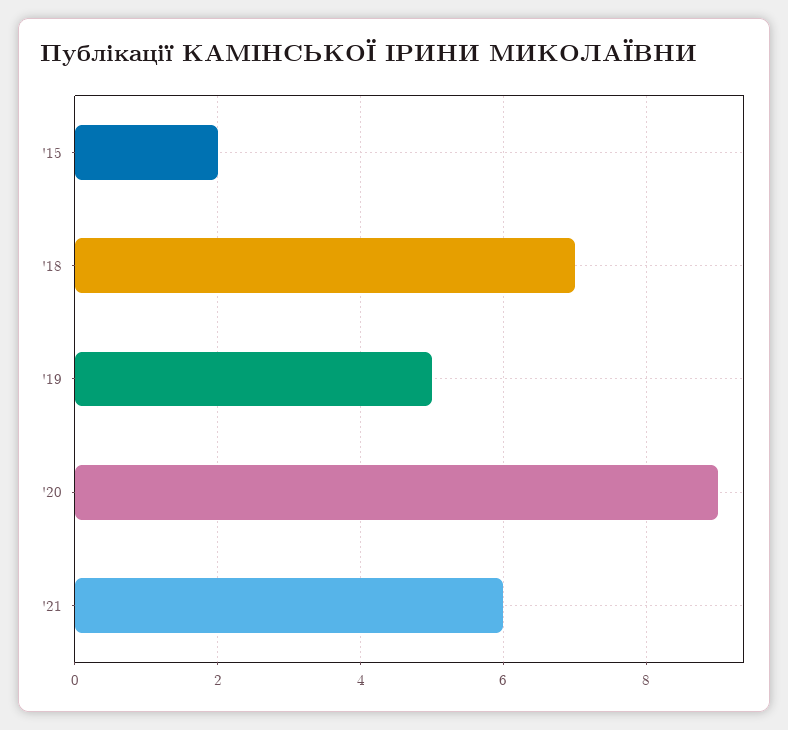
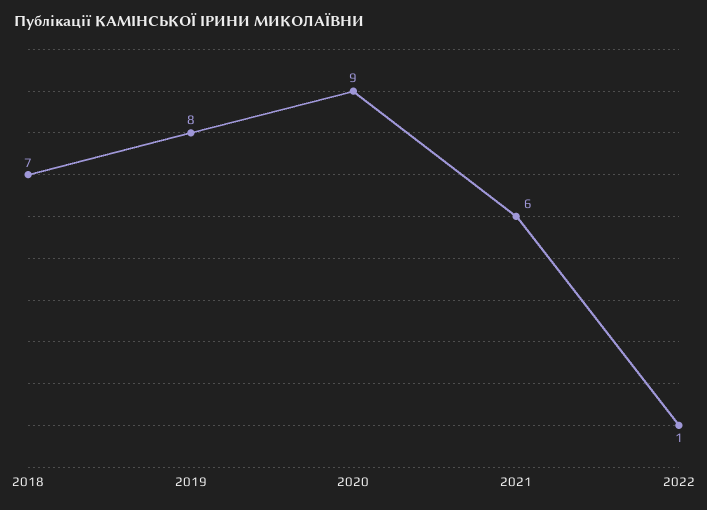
'15: 2 -> none
'19: 5 -> 8
2022: none -> 1

